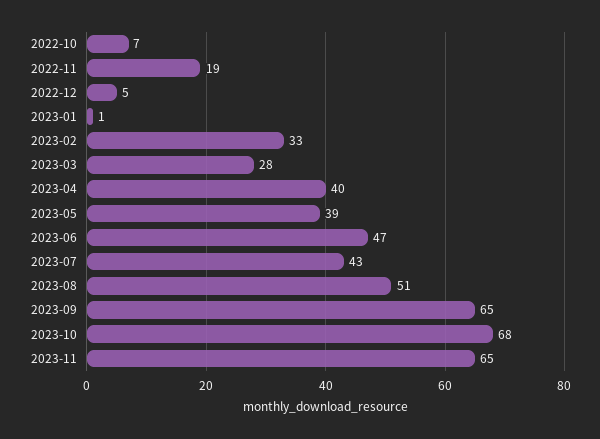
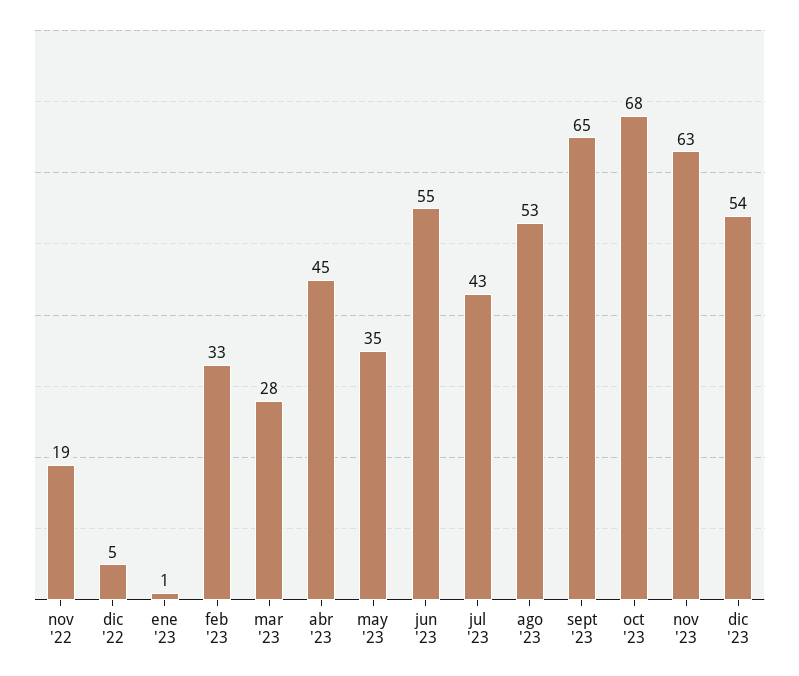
2022-10: 7 -> none
2023-04: 40 -> 45
2023-05: 39 -> 35
2023-06: 47 -> 55
2023-08: 51 -> 53
2023-11: 65 -> 63
dic '23: none -> 54

